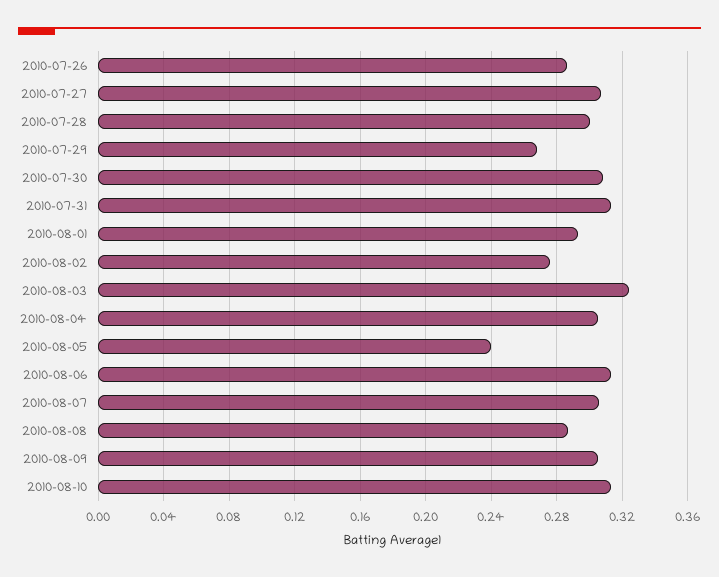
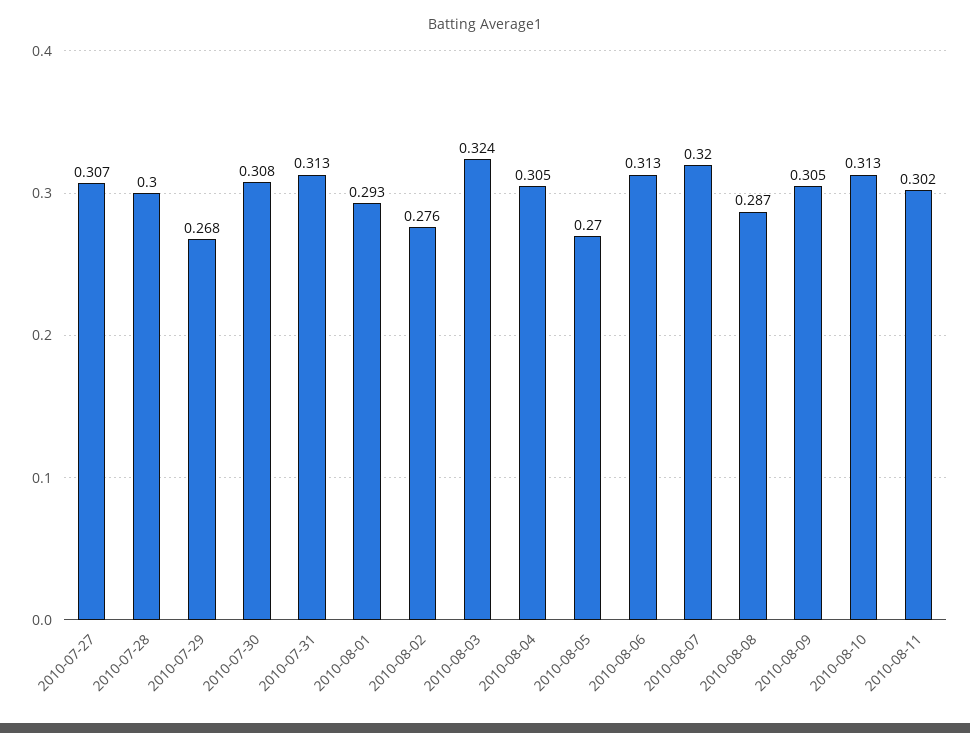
2010-07-26: 0.285 -> none
2010-08-05: 0.24 -> 0.27
2010-08-07: 0.305 -> 0.32
2010-08-11: none -> 0.302

